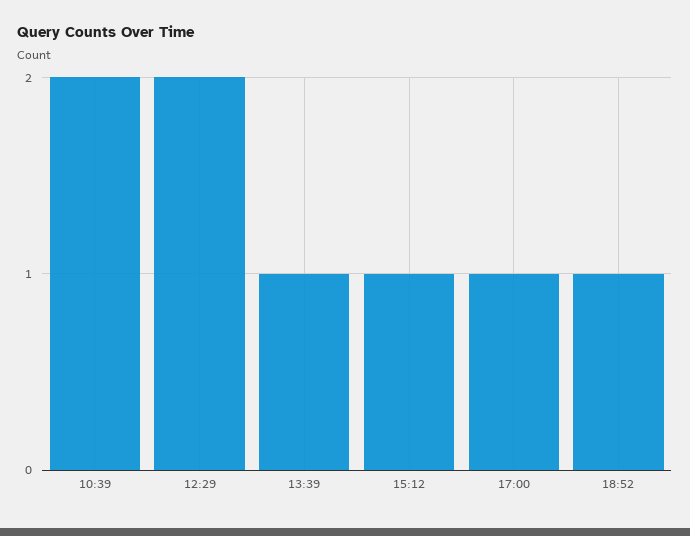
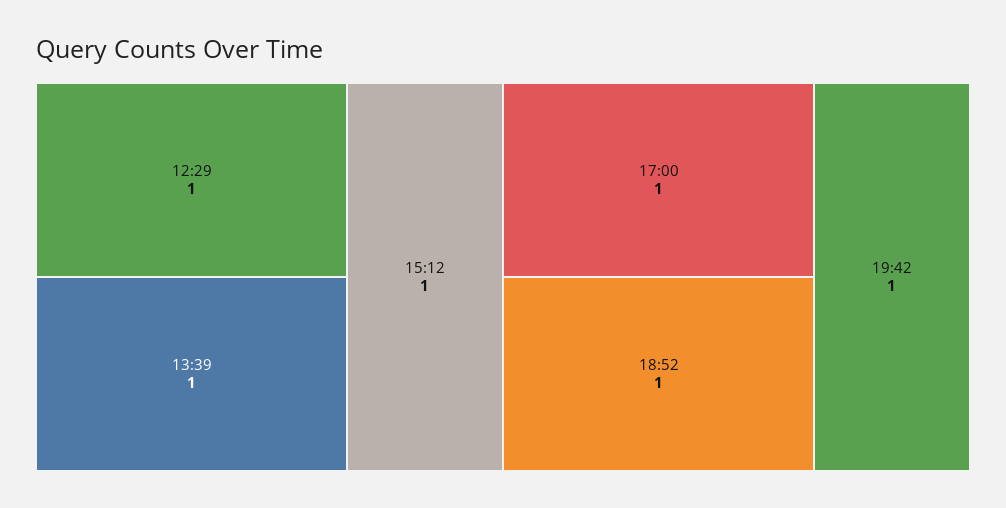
10:39: 2 -> none
12:29: 2 -> 1
19:42: none -> 1

